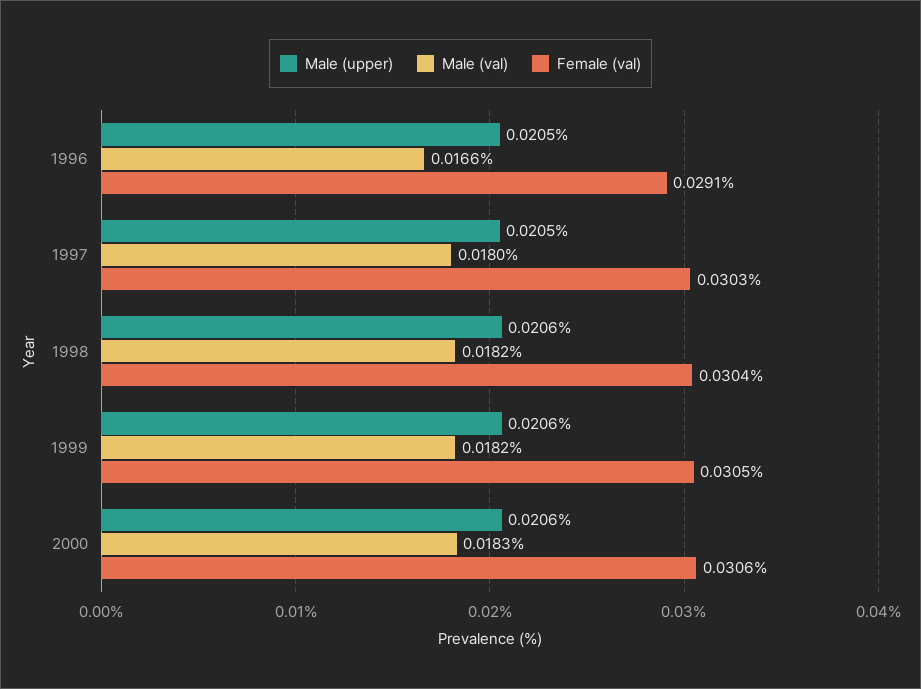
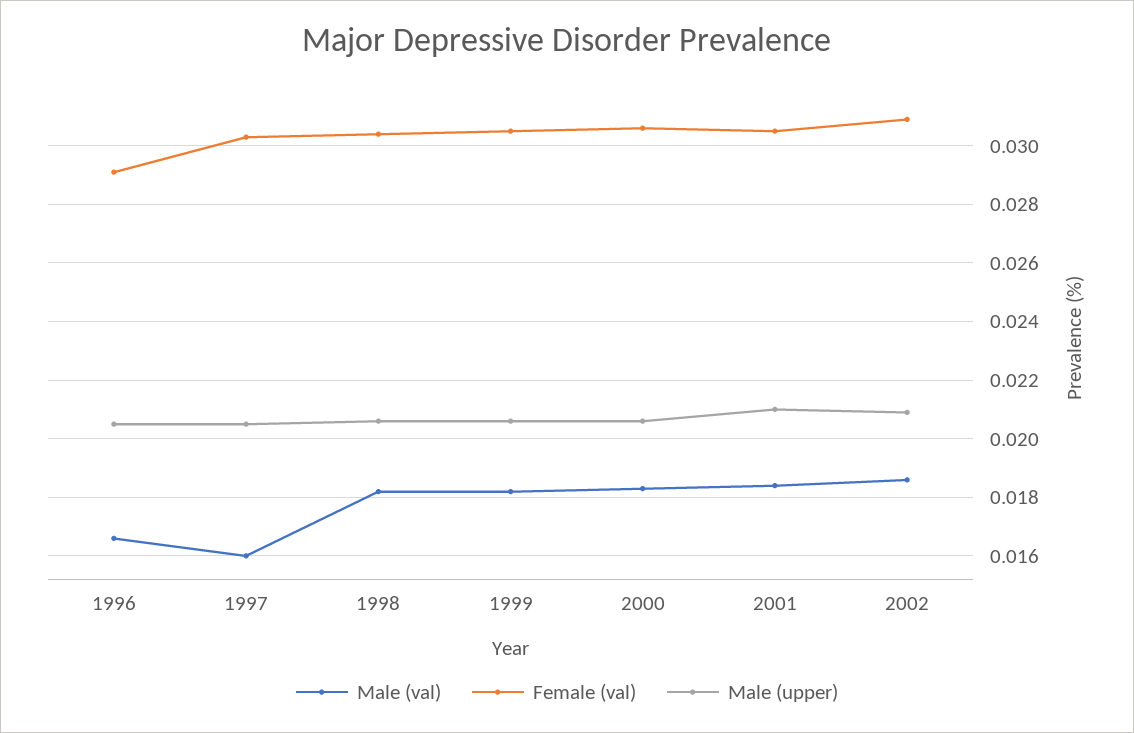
Male (val), 1997: 0.018 -> 0.016
Male (val), 2001: none -> 0.0185
Female (val), 2001: none -> 0.0305
Male (upper), 2001: none -> 0.021
Male (val), 2002: none -> 0.0185
Female (val), 2002: none -> 0.031
Male (upper), 2002: none -> 0.021

